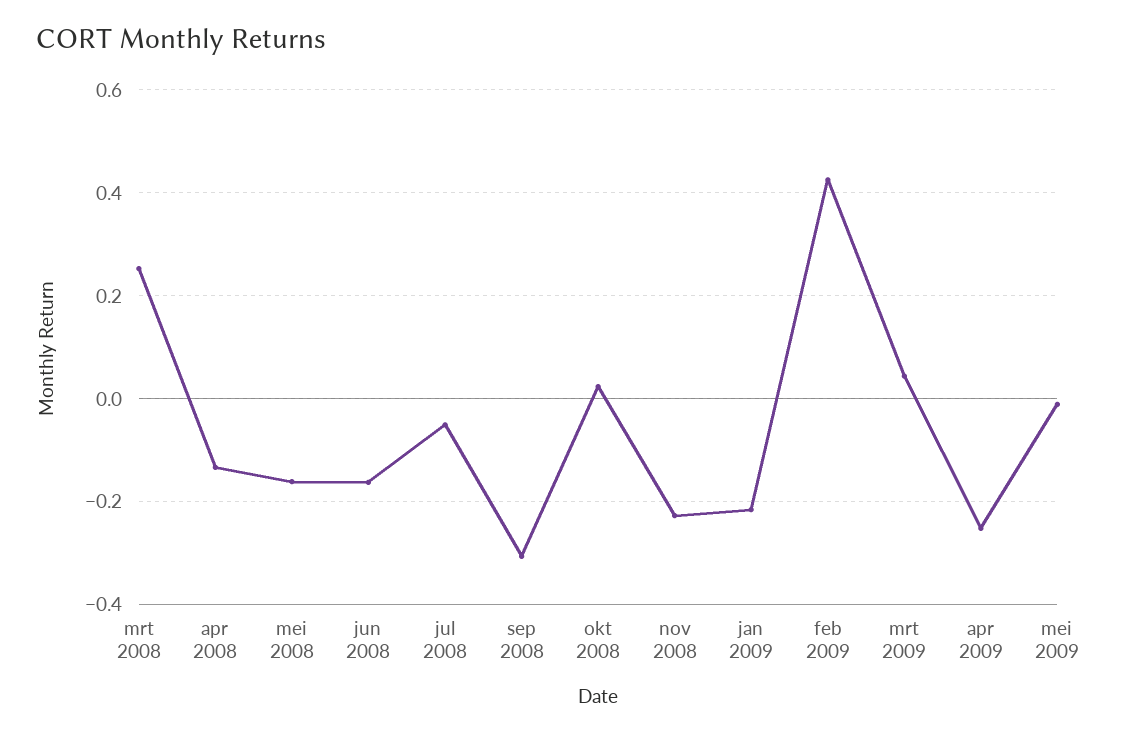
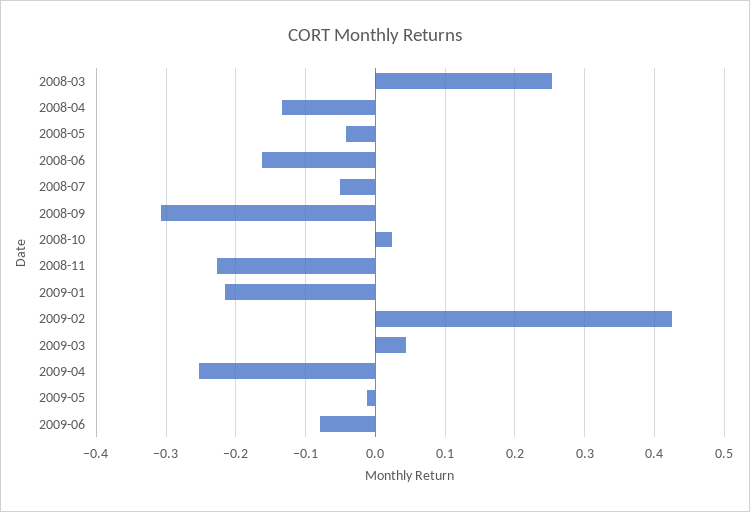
mei 2008: -0.16 -> -0.04
2009-06: none -> -0.08

